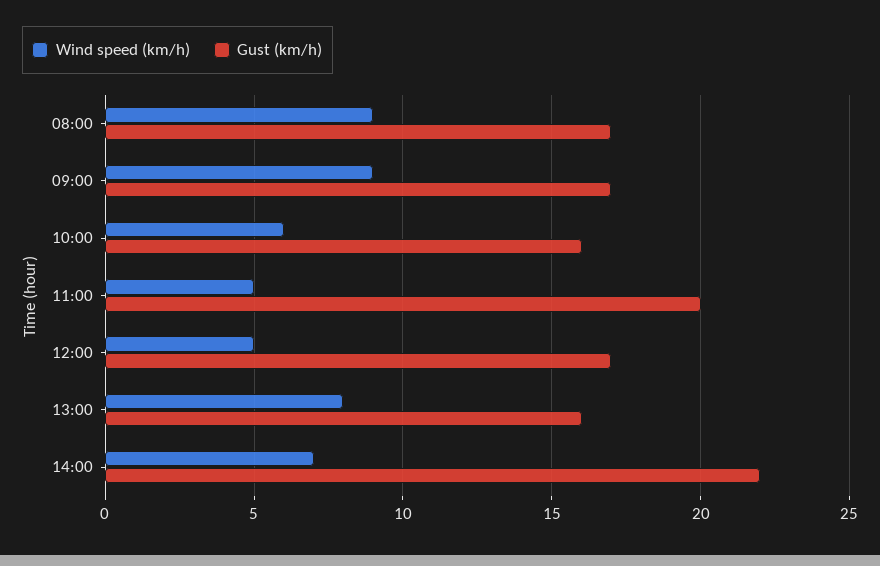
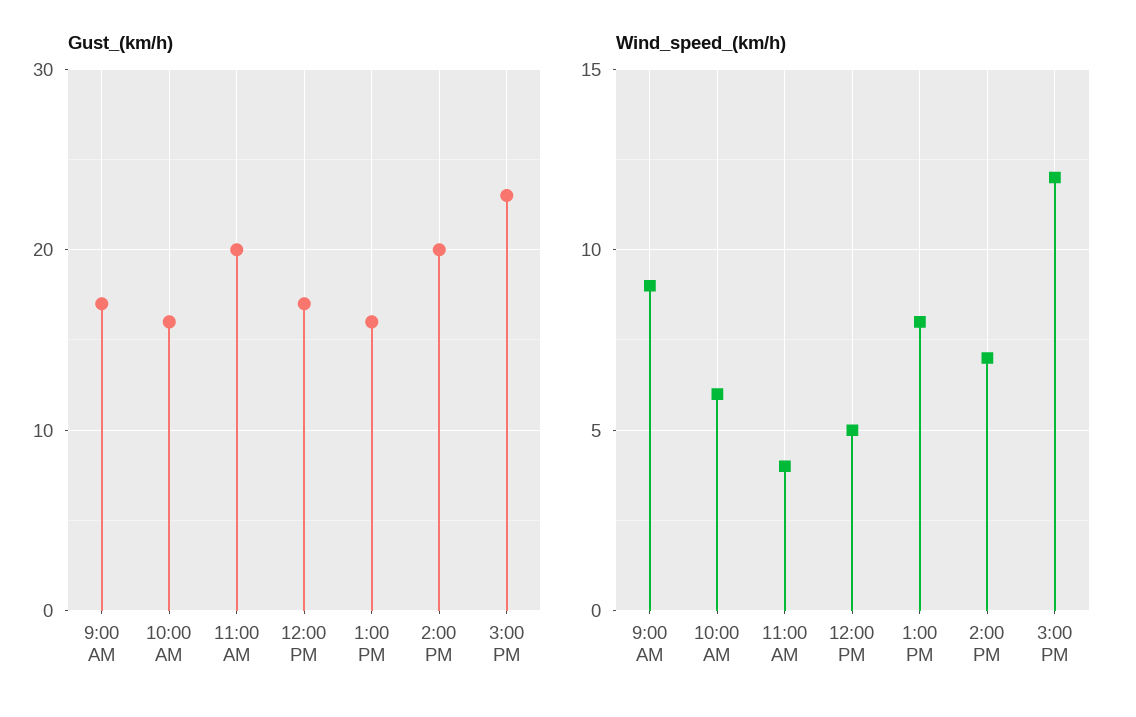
Wind speed (km/h), 08:00: 9 -> none
Gust (km/h), 08:00: 17 -> none
Wind speed (km/h), 11:00: 5 -> 4
Gust (km/h), 14:00: 22 -> 20
Gust (km/h), 3:00 PM: none -> 23
Wind speed (km/h), 3:00 PM: none -> 12

